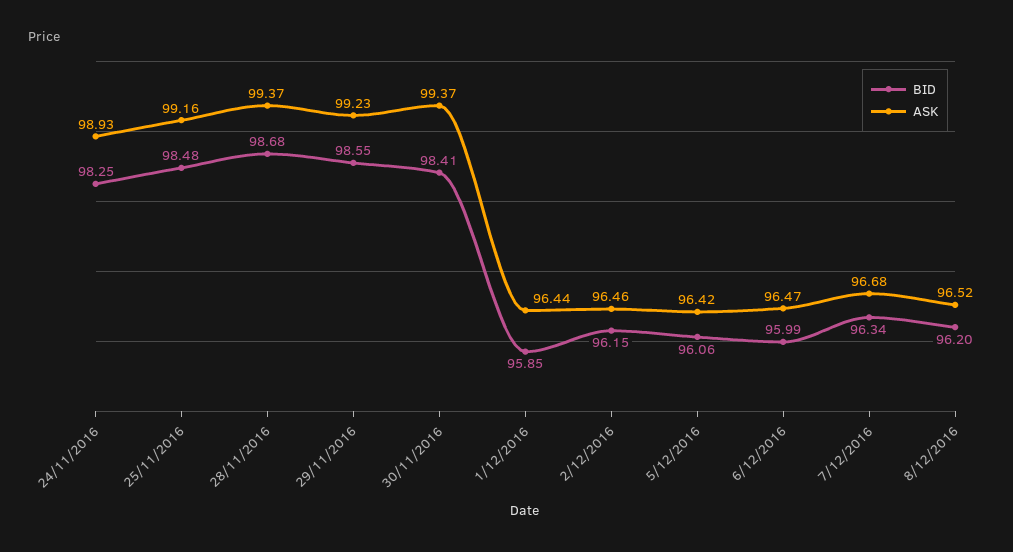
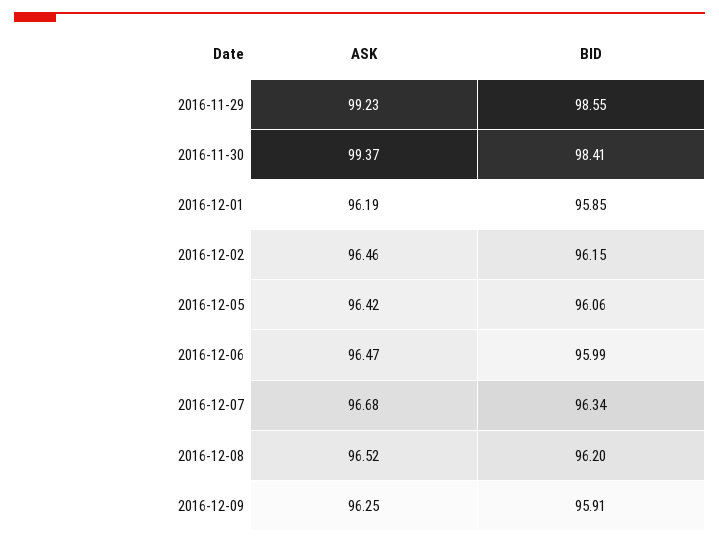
BID, 24/11/2016: 98.25 -> none
ASK, 24/11/2016: 98.93 -> none
BID, 25/11/2016: 98.48 -> none
ASK, 25/11/2016: 99.16 -> none
BID, 28/11/2016: 98.68 -> none
ASK, 28/11/2016: 99.37 -> none
ASK, 1/12/2016: 96.44 -> 96.19
ASK, 2016-12-09: none -> 96.25
BID, 2016-12-09: none -> 95.91

